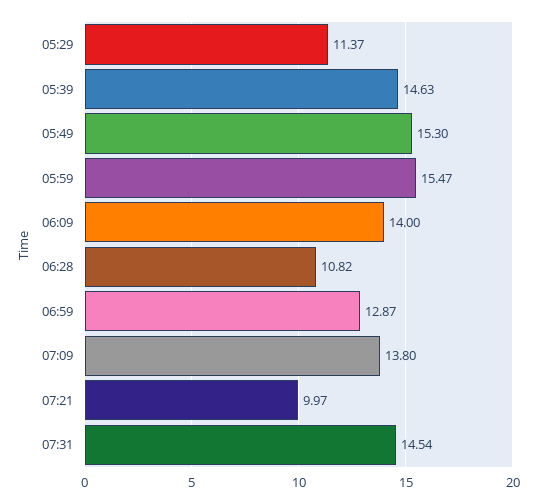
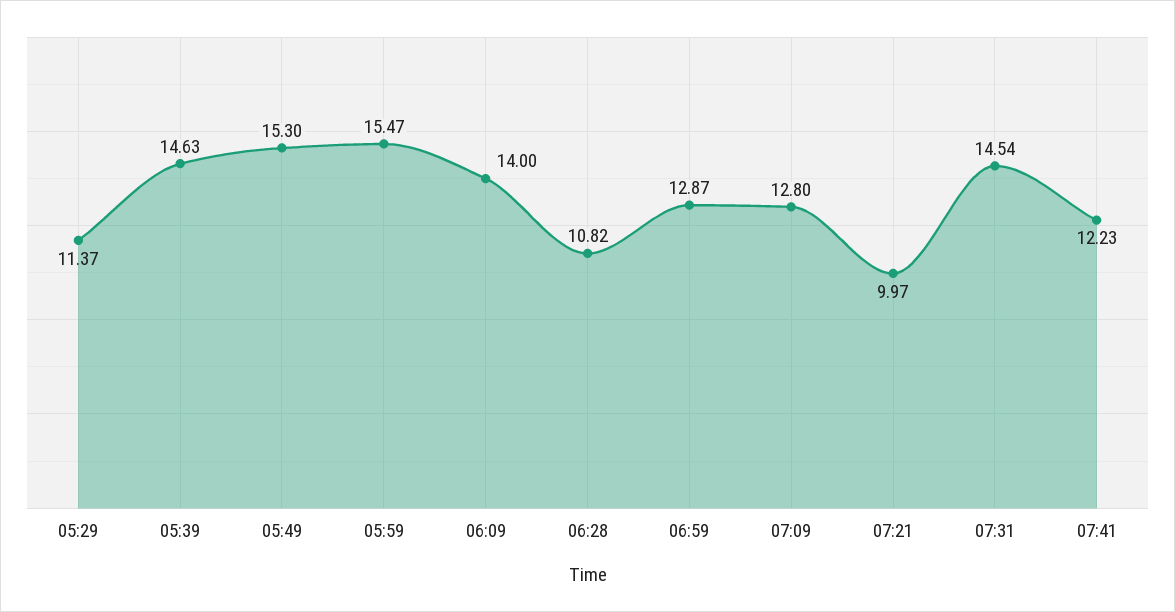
07:09: 13.8 -> 12.8
07:41: none -> 12.23

